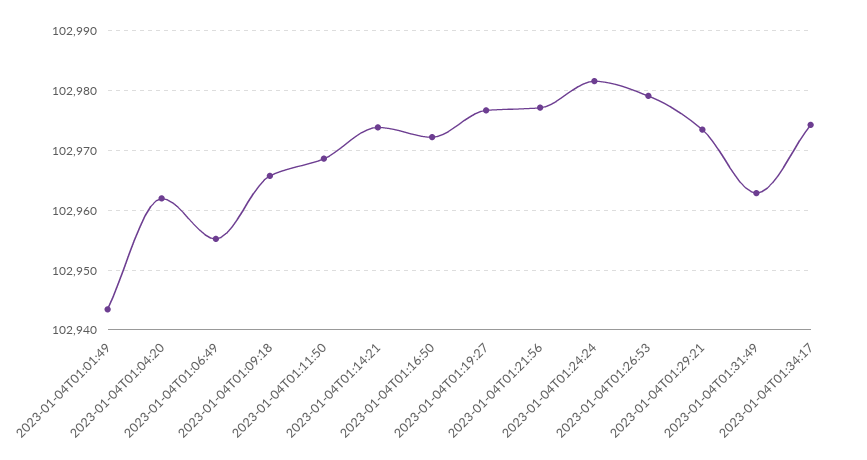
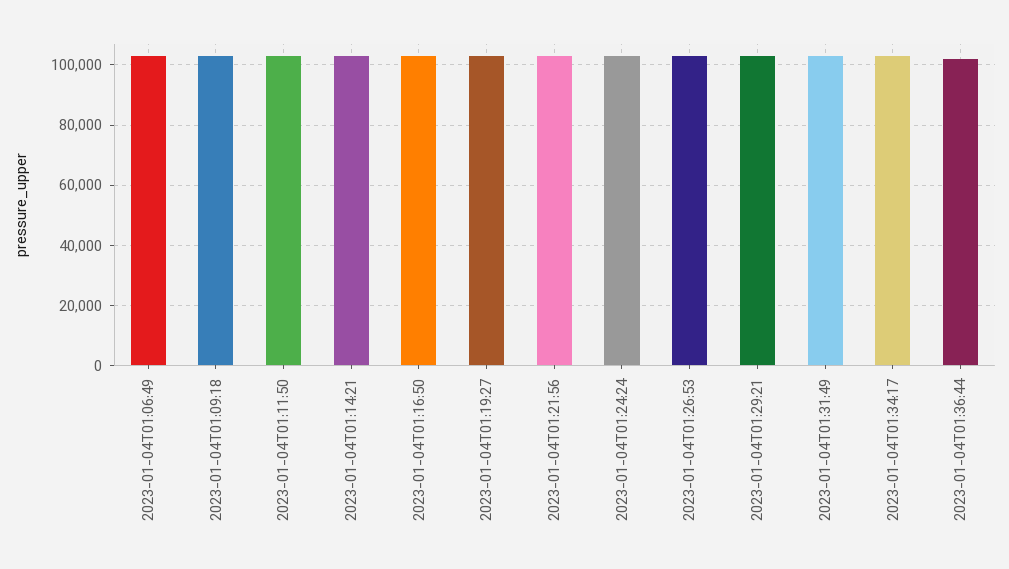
2023-01-04T01:01:49: 102944 -> none
2023-01-04T01:04:20: 102962 -> none
2023-01-04T01:36:44: none -> 102000

